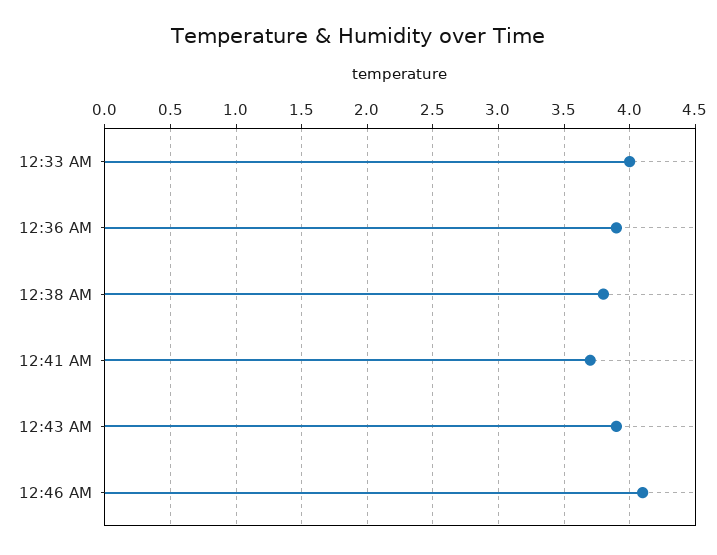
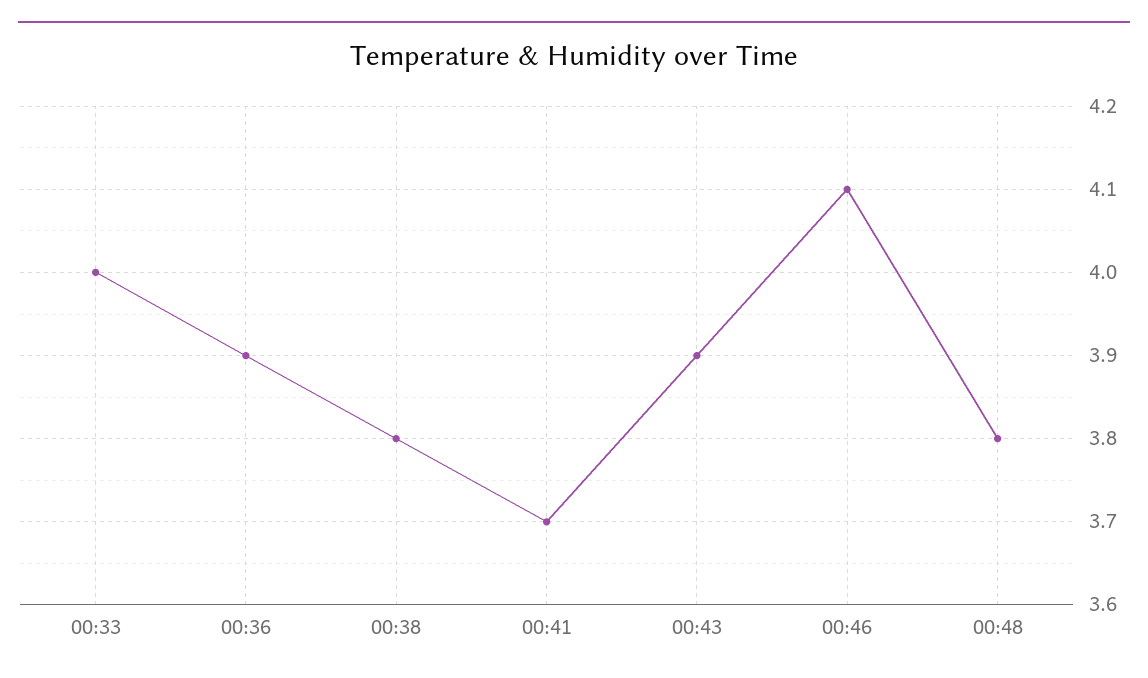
00:48: none -> 3.8

